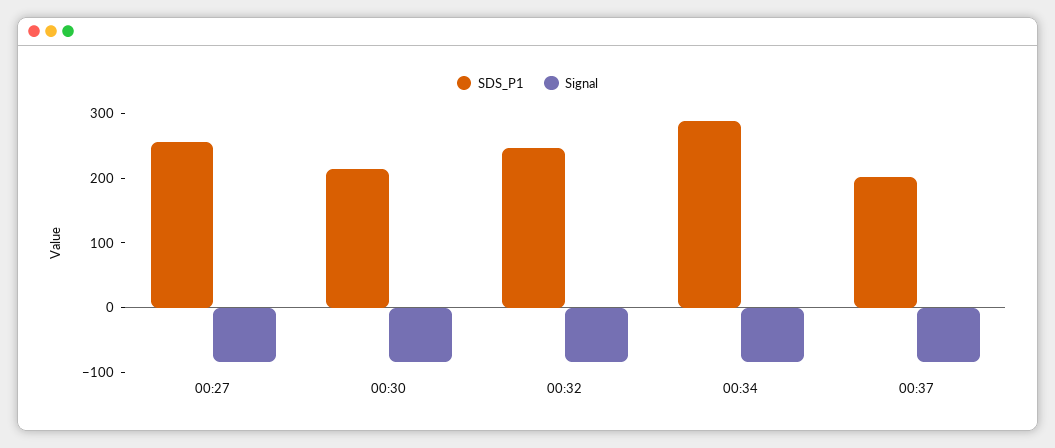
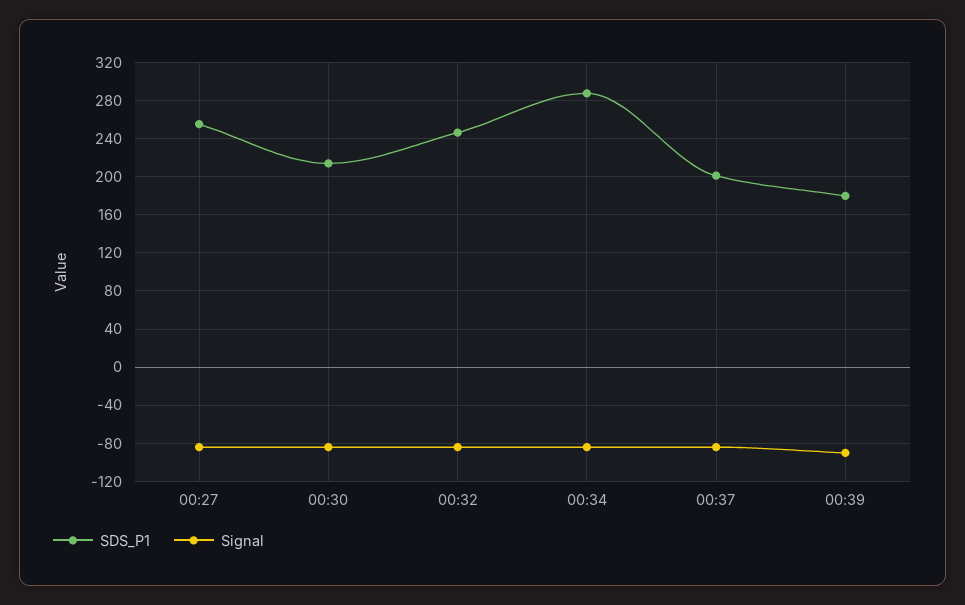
SDS_P1, 00:39: none -> 180
Signal, 00:39: none -> -90

